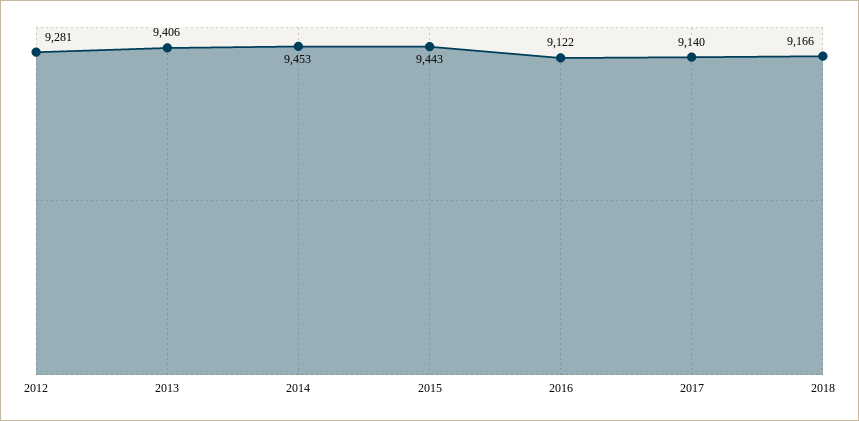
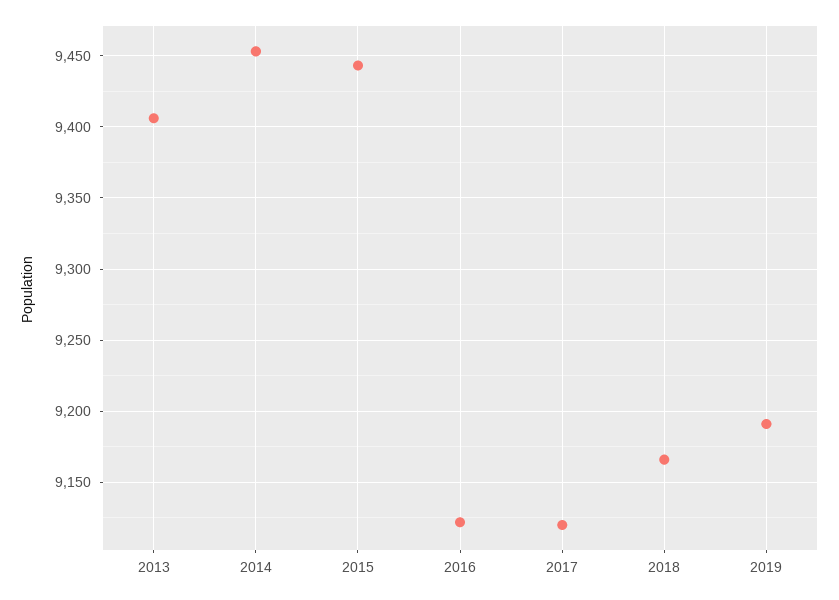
2012: 9281 -> none
2017: 9140 -> 9120
2019: none -> 9190

